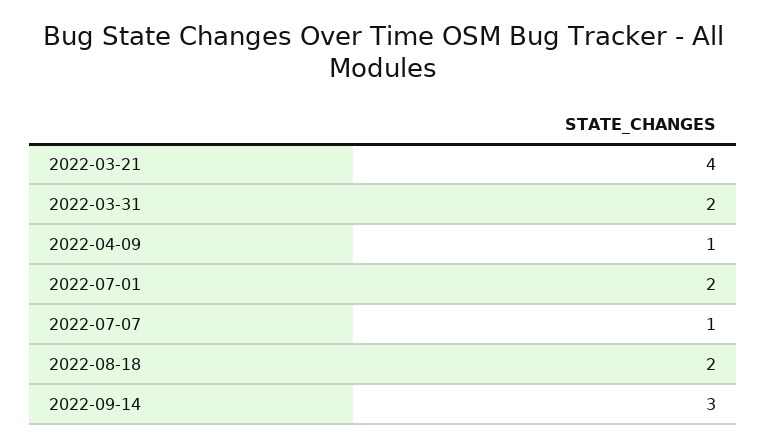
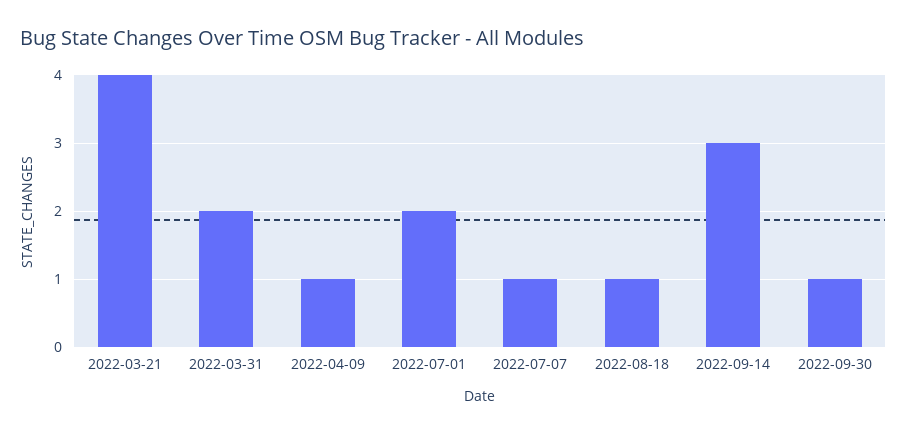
2022-08-18: 2 -> 1
2022-09-30: none -> 1

